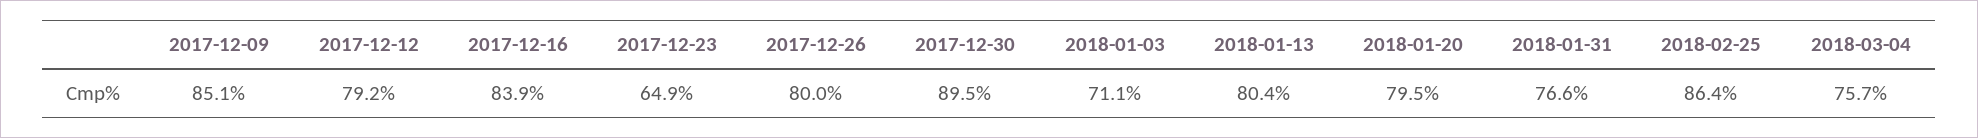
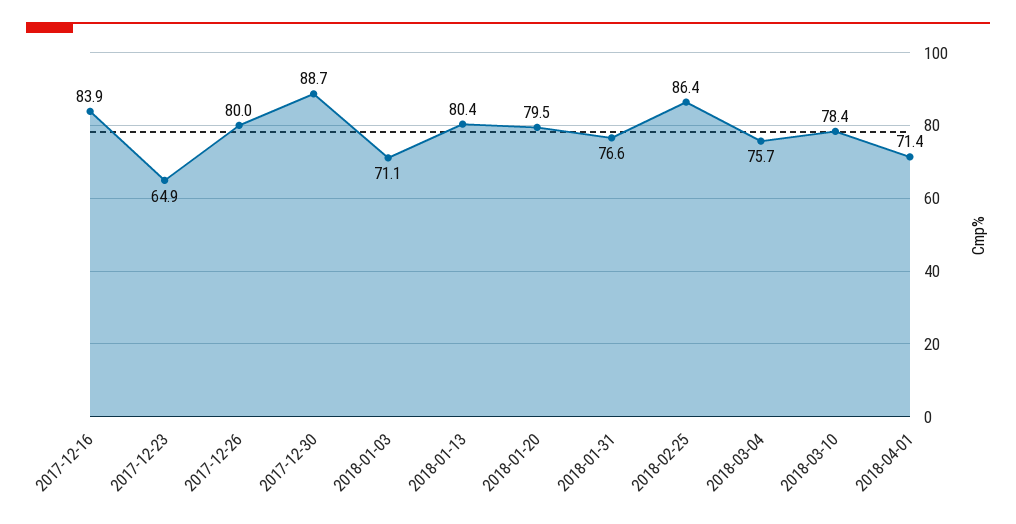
2017-12-09: 85.1 -> none
2017-12-12: 79.2 -> none
2017-12-30: 89.5 -> 88.7
2018-03-10: none -> 78.4
2018-04-01: none -> 71.4

